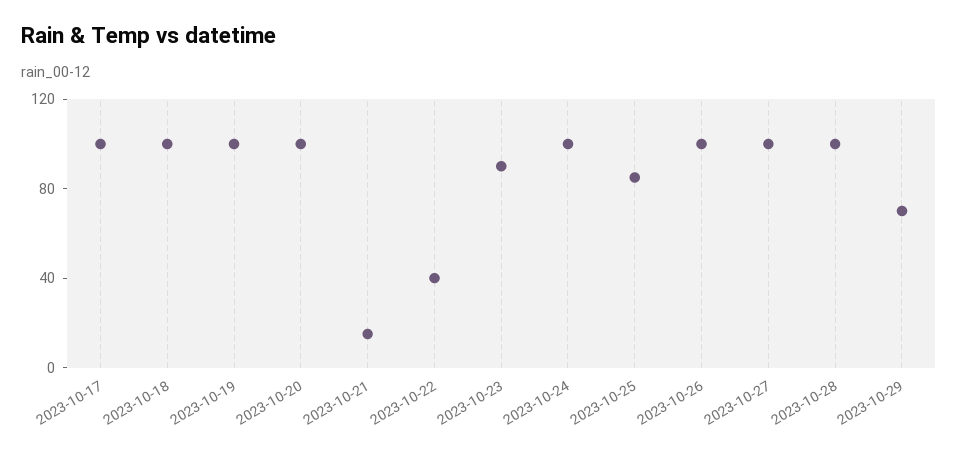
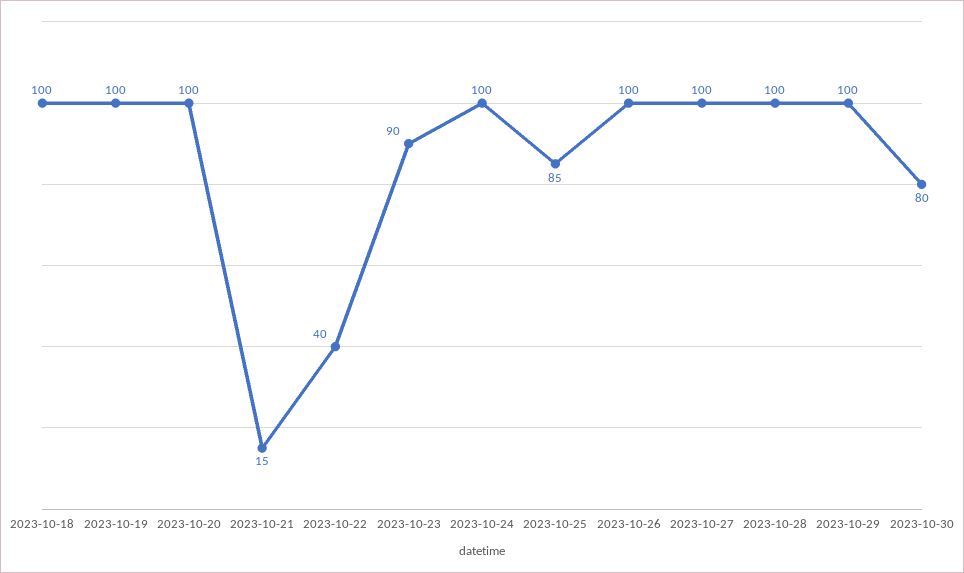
2023-10-17: 100 -> none
2023-10-29: 70 -> 100
2023-10-30: none -> 80

